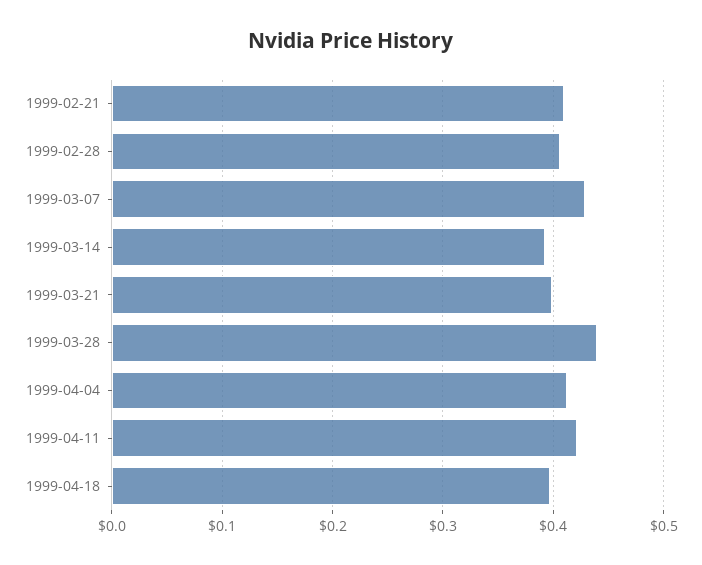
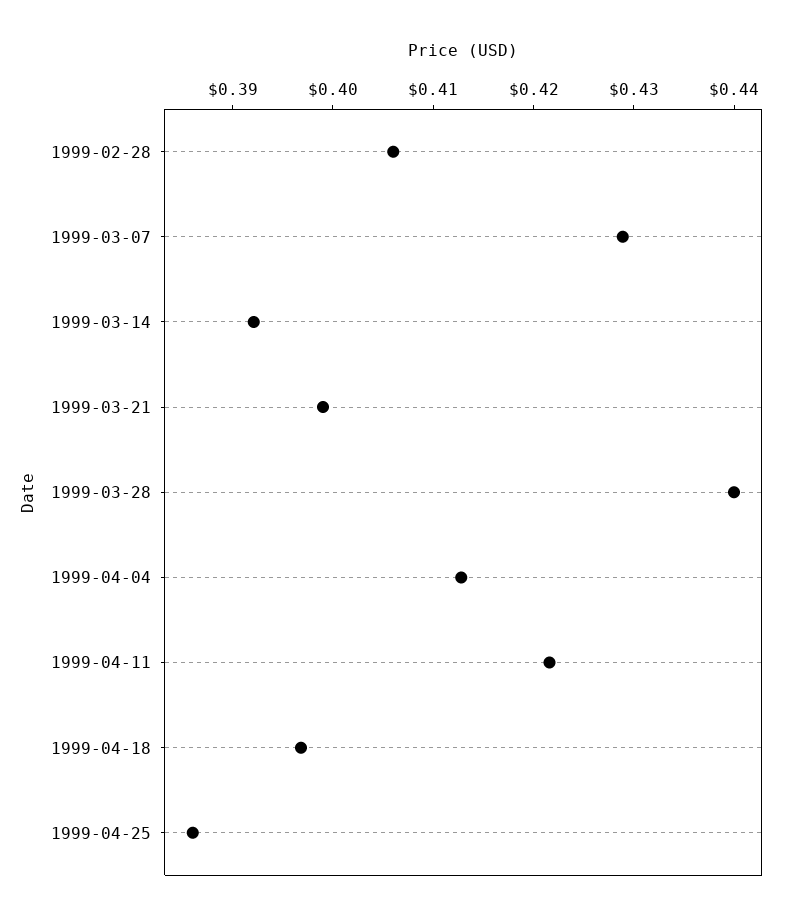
1999-02-21: 0.41 -> none
1999-04-25: none -> 0.386

